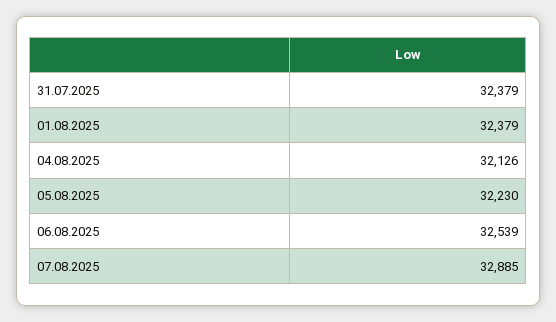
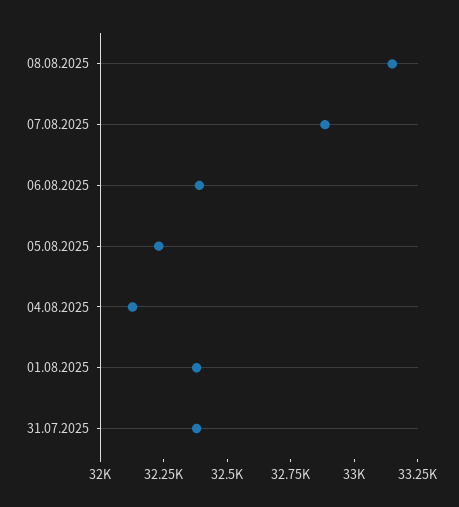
06.08.2025: 32539 -> 32400
08.08.2025: none -> 33150

